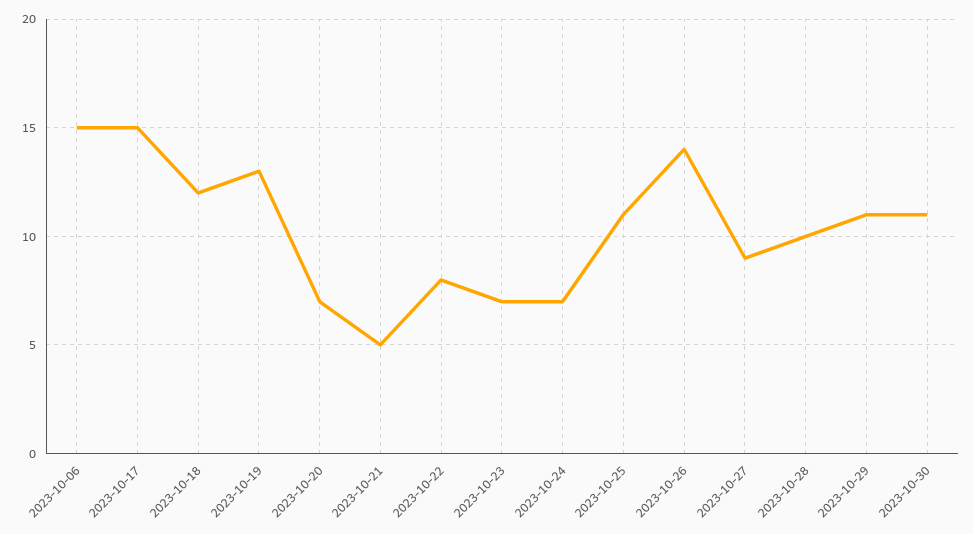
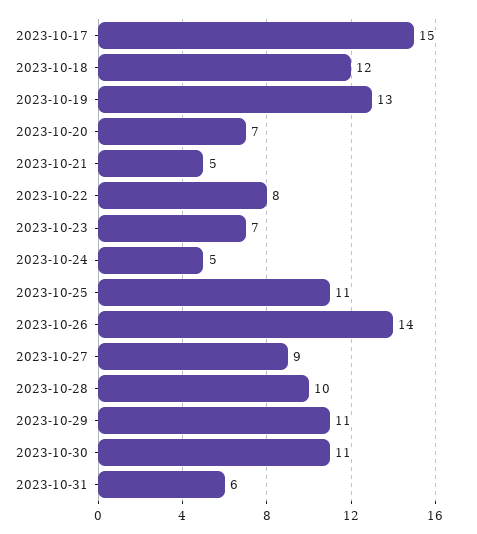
2023-10-06: 15 -> none
2023-10-24: 7 -> 5
2023-10-31: none -> 6

